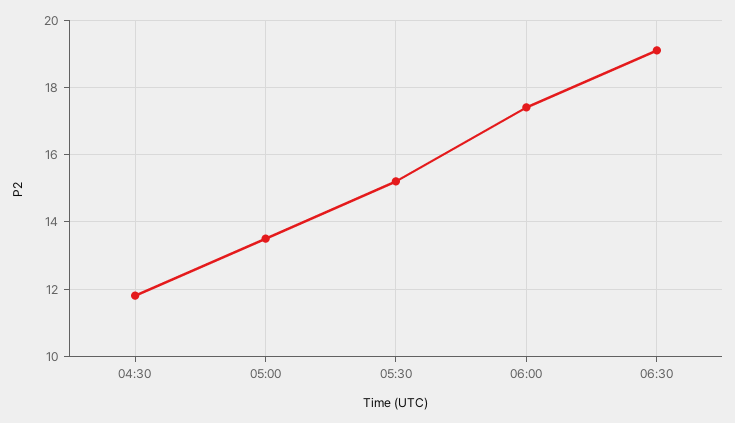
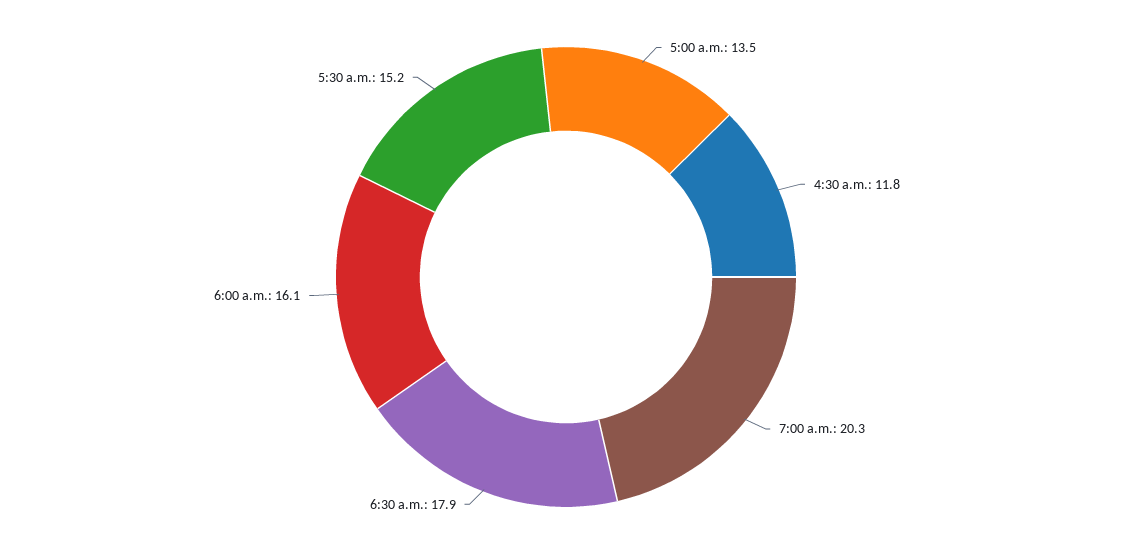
06:00: 17.5 -> 16.1
06:30: 19 -> 17.9
7:00 a.m.: none -> 20.3

